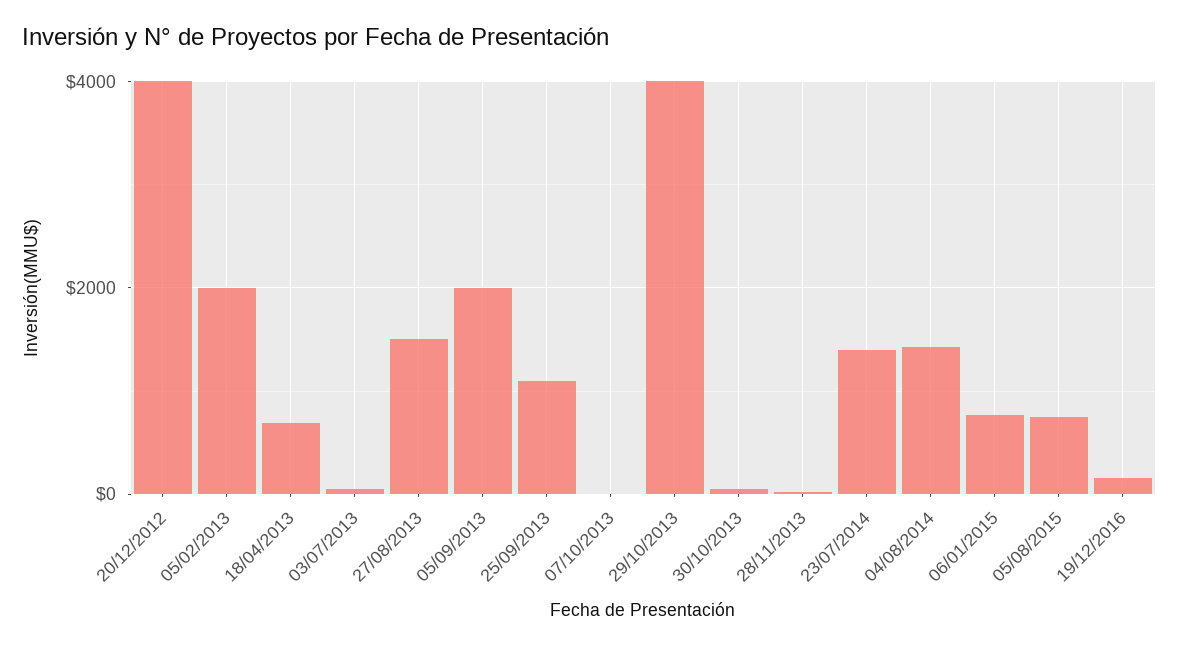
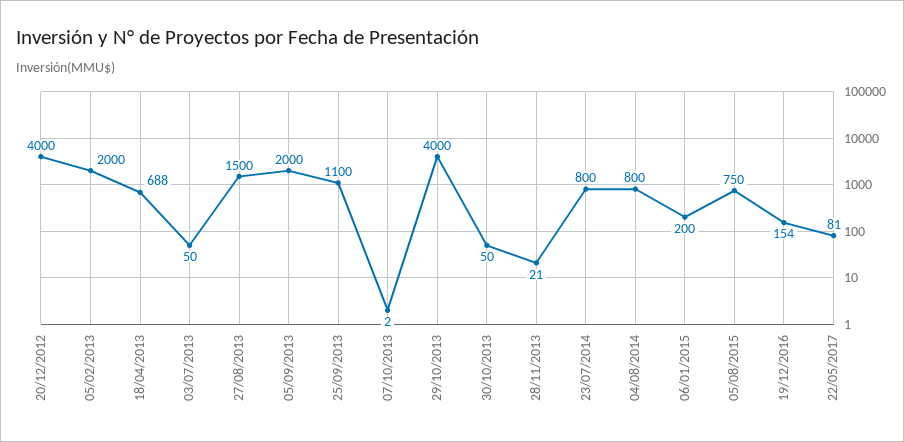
23/07/2014: 1400 -> 800
04/08/2014: 1400 -> 800
06/01/2015: 800 -> 200
22/05/2017: none -> 81

